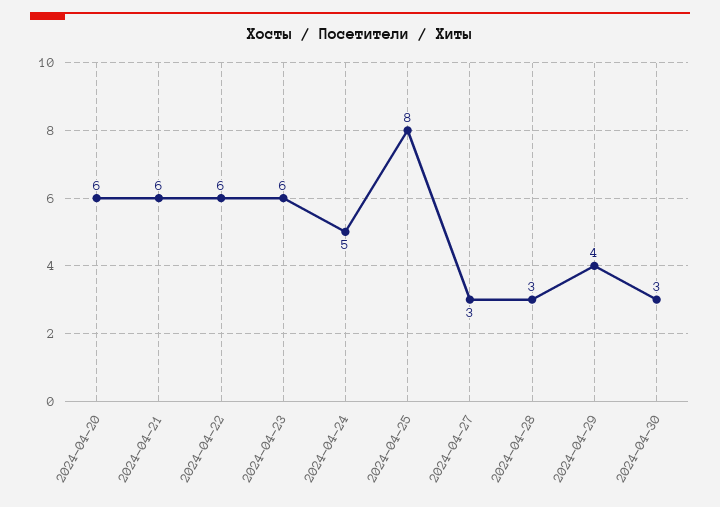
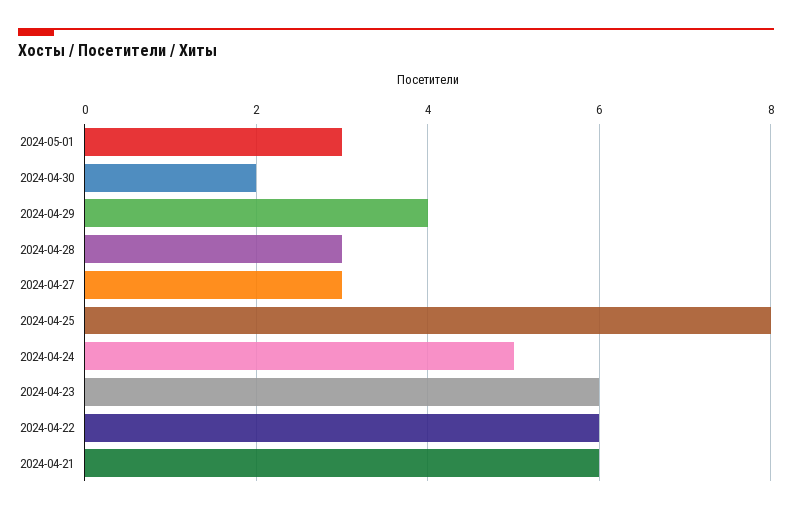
2024-04-20: 6 -> none
2024-04-30: 3 -> 2
2024-05-01: none -> 3

